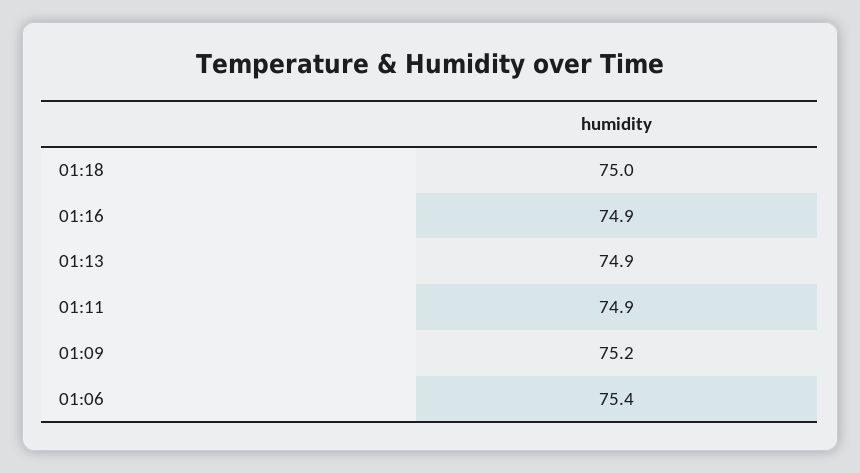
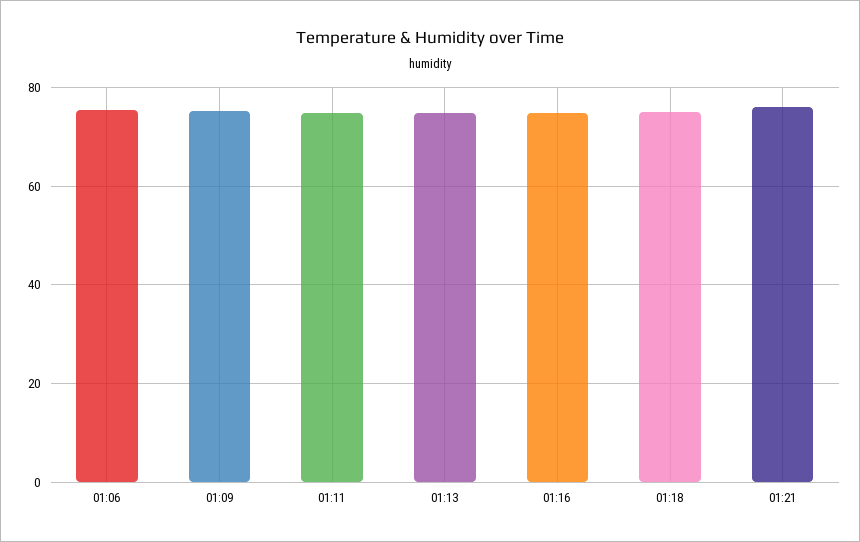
01:21: none -> 76

